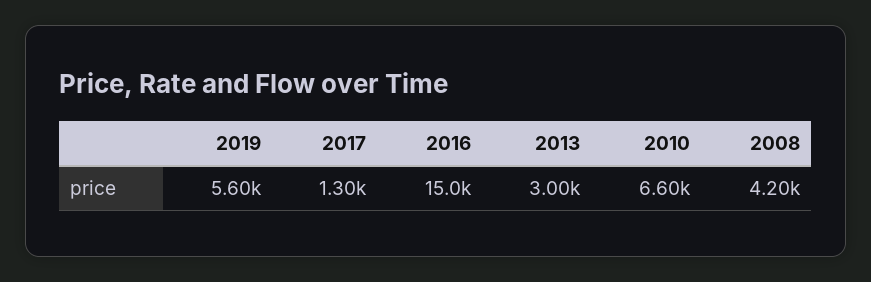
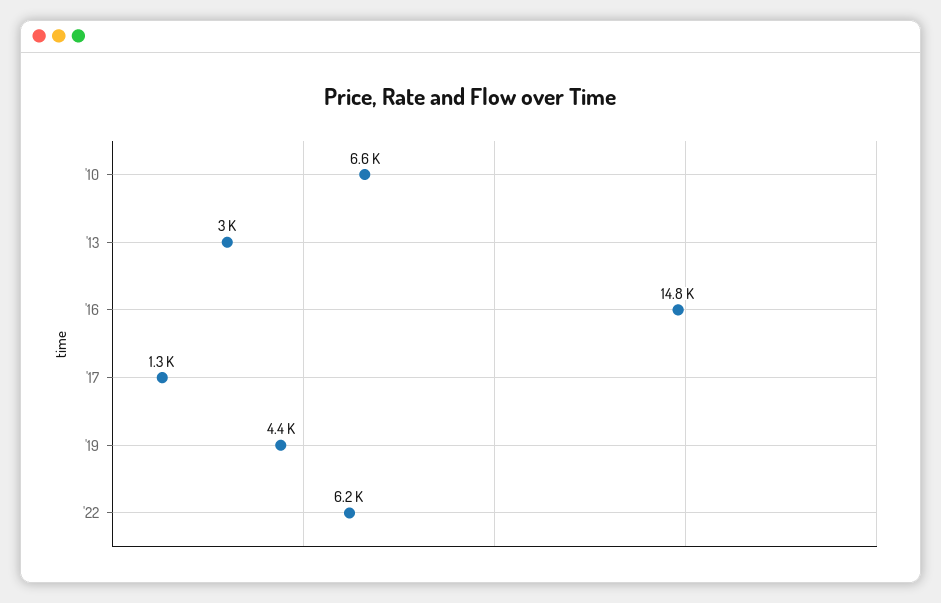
2019: 5600 -> 4400
2016: 15000 -> 14800
2008: 4200 -> none
'22: none -> 6200

